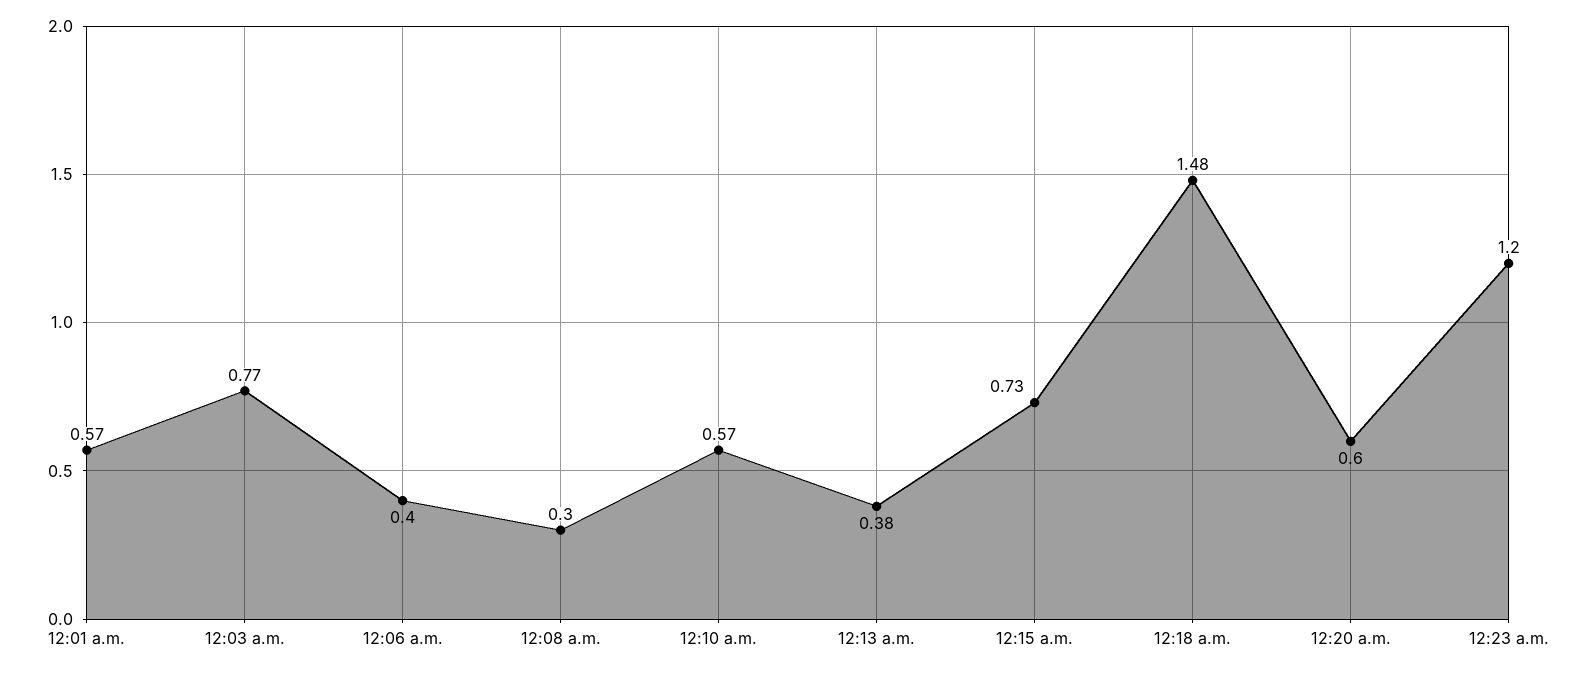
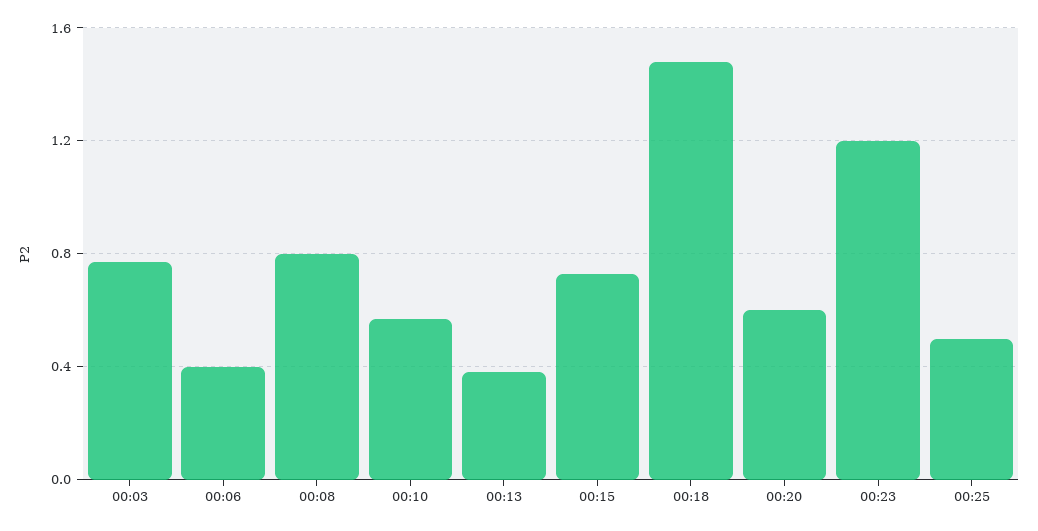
12:01 a.m.: 0.57 -> none
12:08 a.m.: 0.3 -> 0.8
00:25: none -> 0.5

